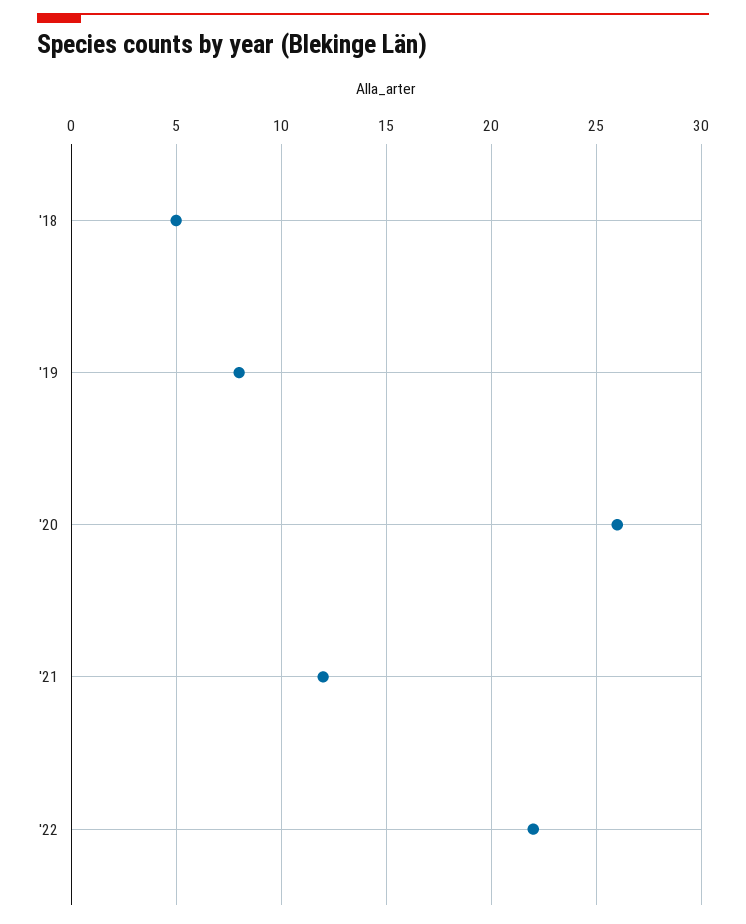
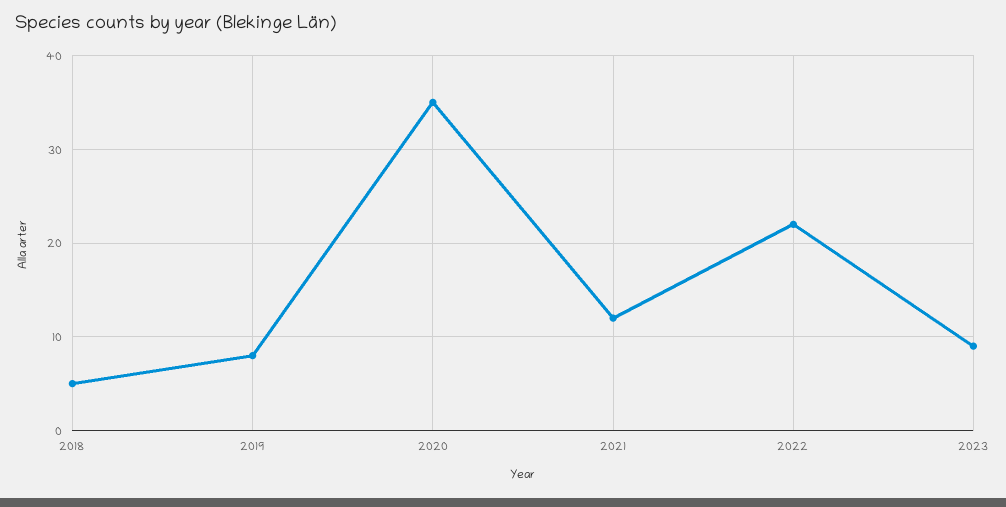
'20: 26 -> 35
2023: none -> 9

